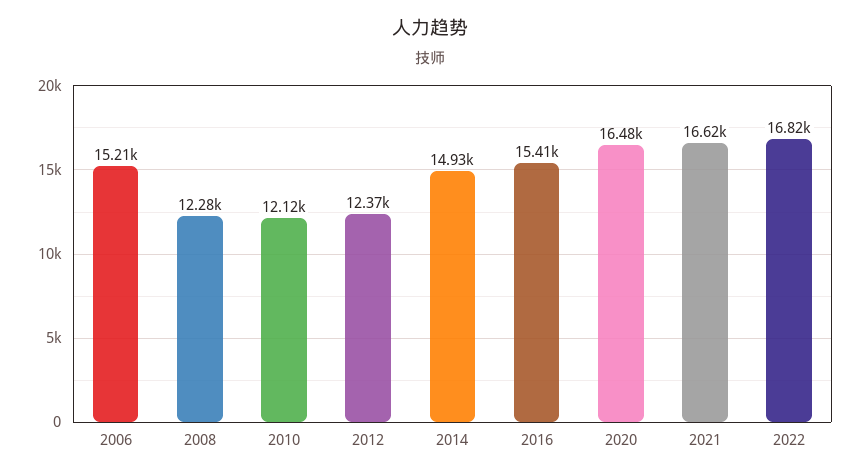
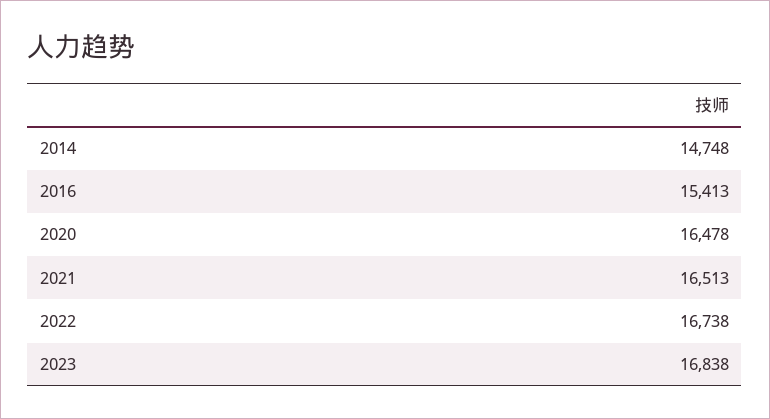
2006: 15210 -> none
2008: 12280 -> none
2010: 12120 -> none
2012: 12370 -> none
2014: 14930 -> 14748
2021: 16620 -> 16513
2022: 16820 -> 16738
2023: none -> 16838

